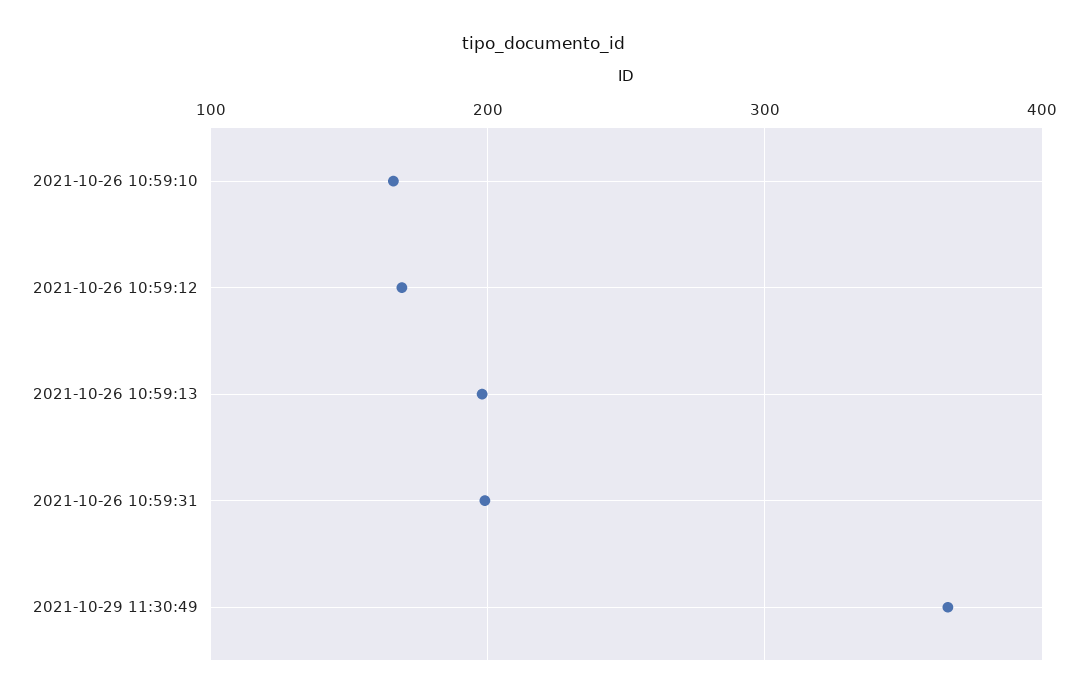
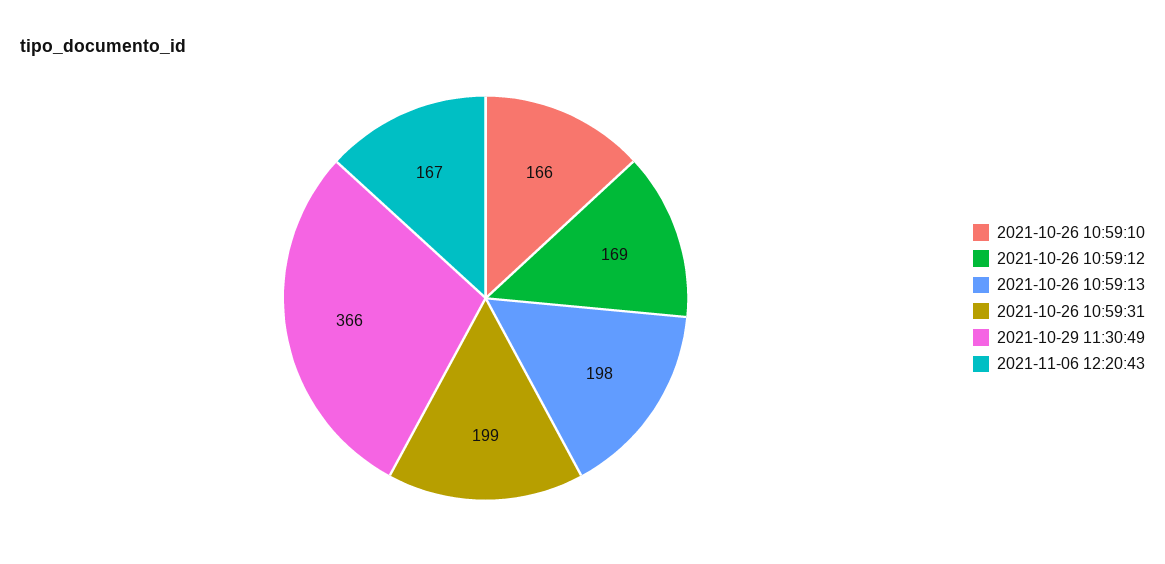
2021-11-06 12:20:43: none -> 167

